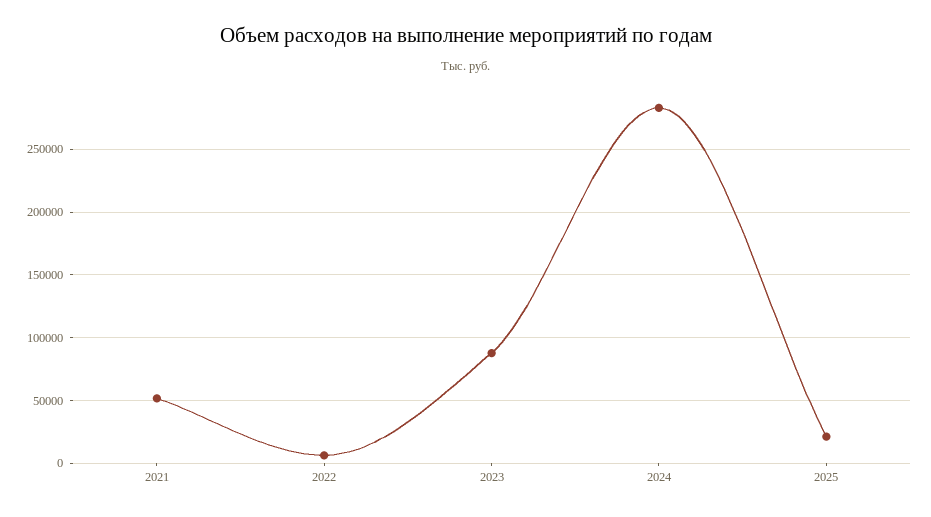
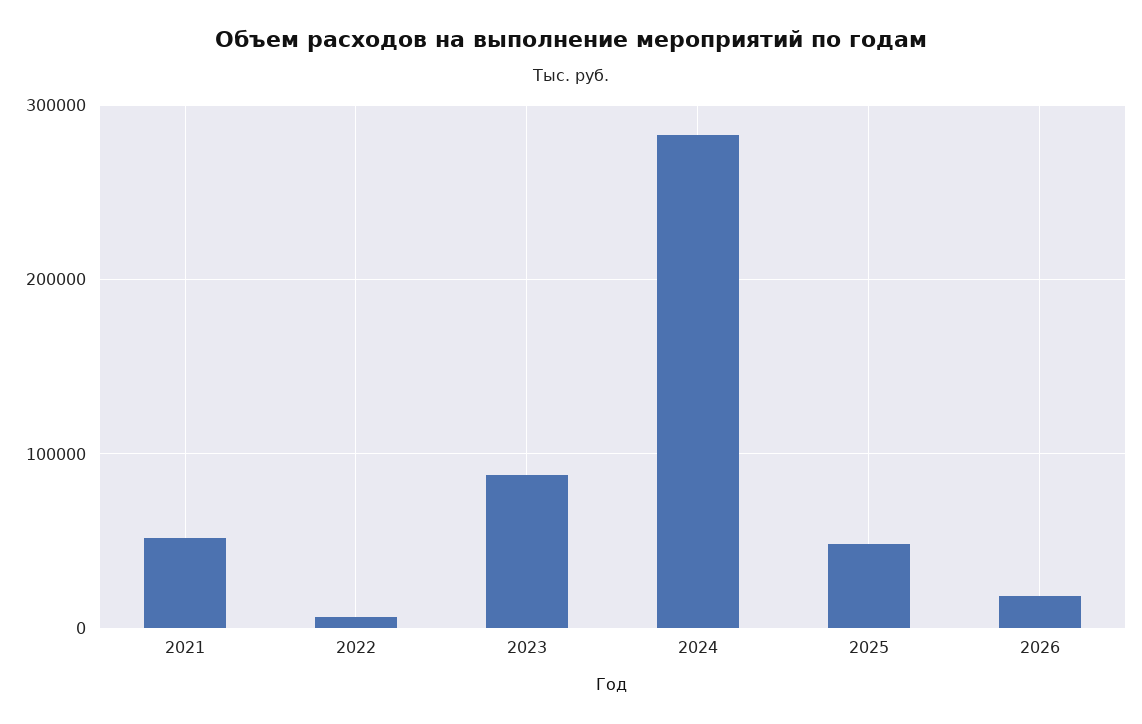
2025: 20000 -> 50000
2026: none -> 20000

